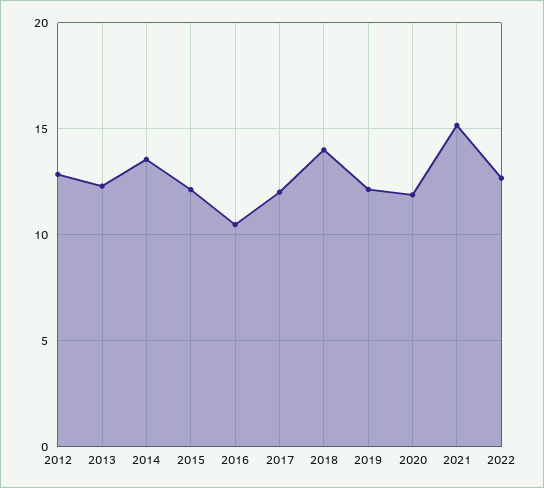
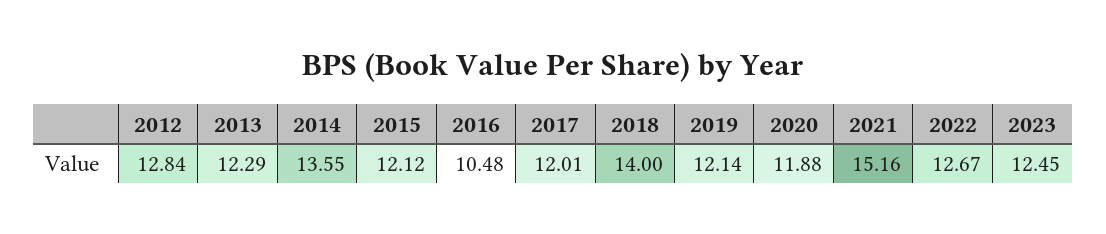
2023: none -> 12.45

